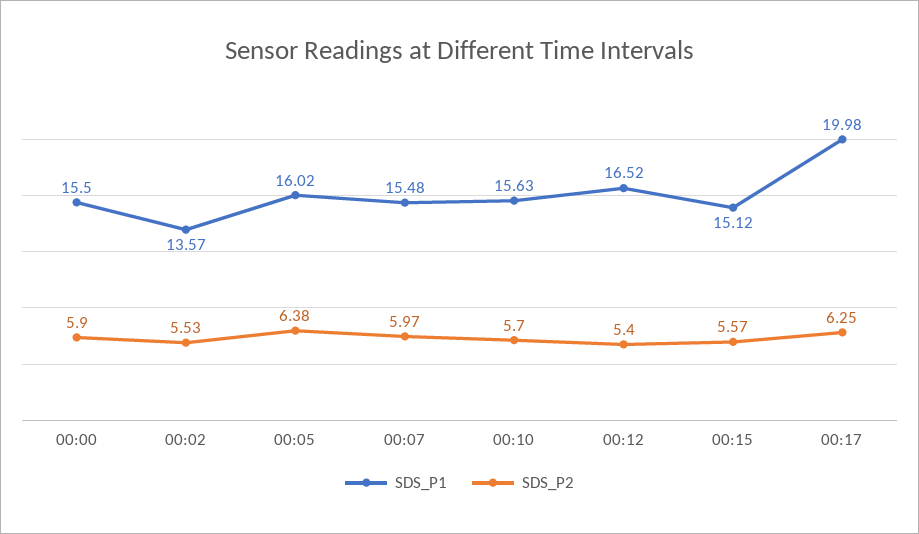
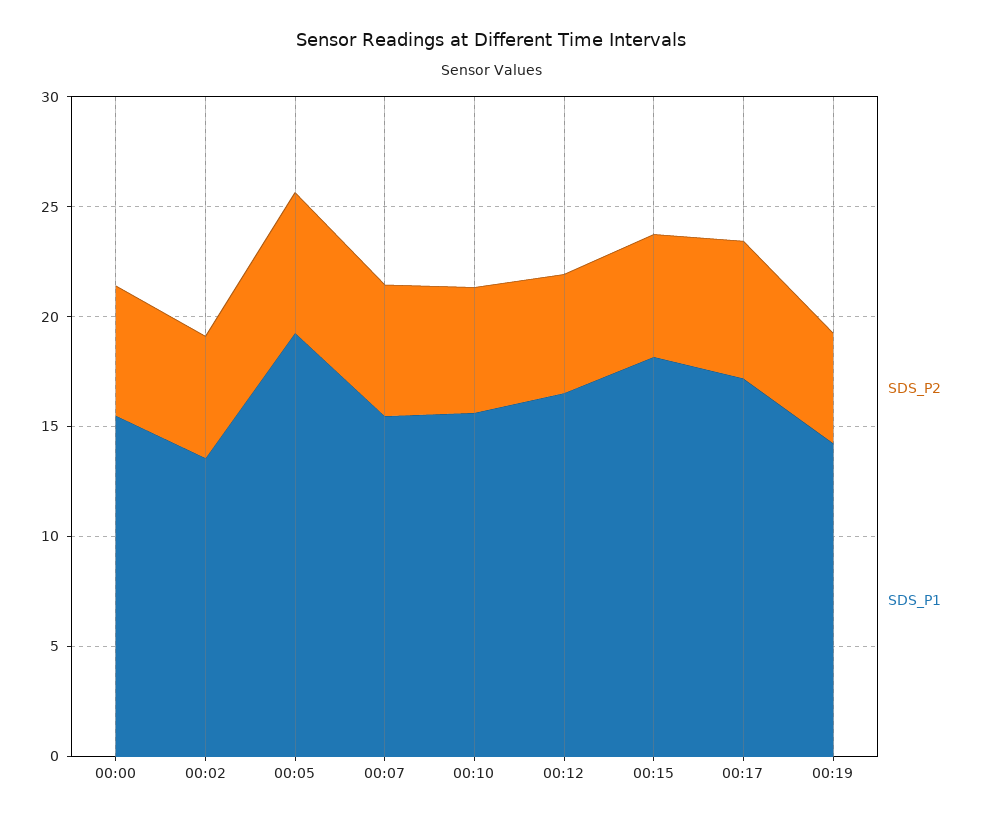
SDS_P1, 00:05: 16.02 -> 19
SDS_P1, 00:15: 15.12 -> 18
SDS_P1, 00:17: 19.98 -> 17
SDS_P2, 00:19: none -> 5
SDS_P1, 00:19: none -> 14

